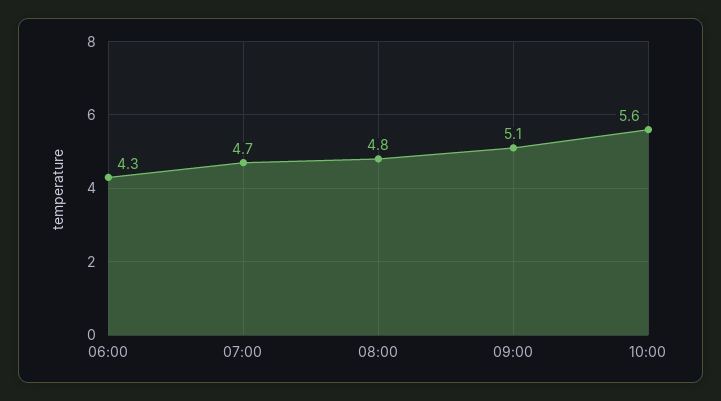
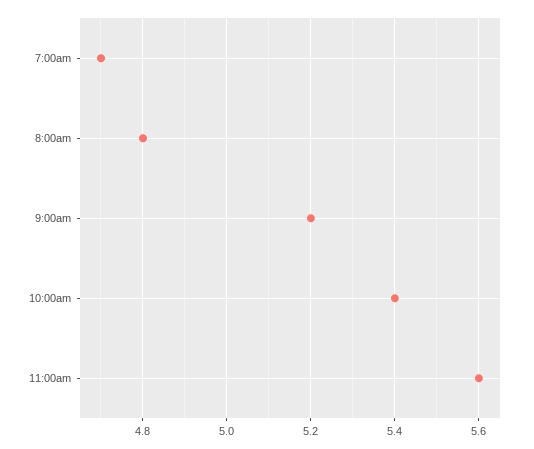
06:00: 4.3 -> none
09:00: 5.1 -> 5.2
10:00: 5.6 -> 5.4
11:00am: none -> 5.6

